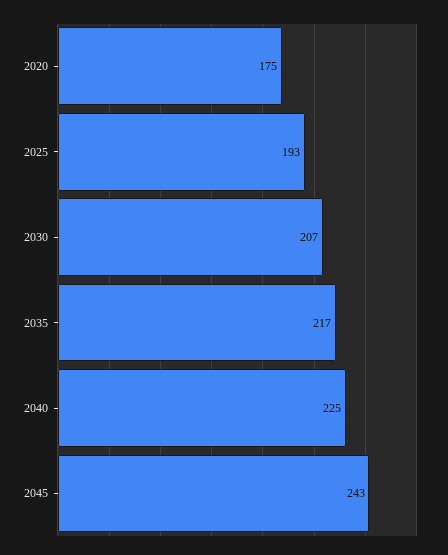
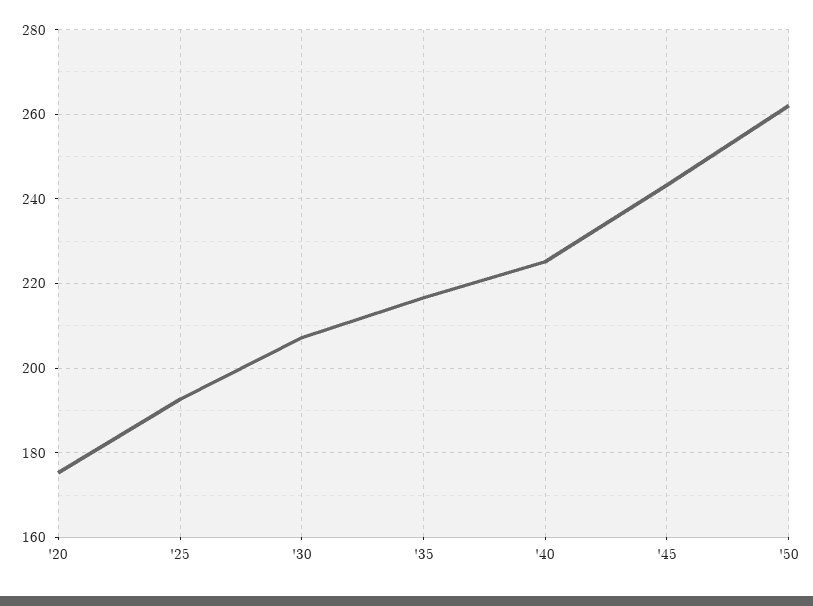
'50: none -> 262

